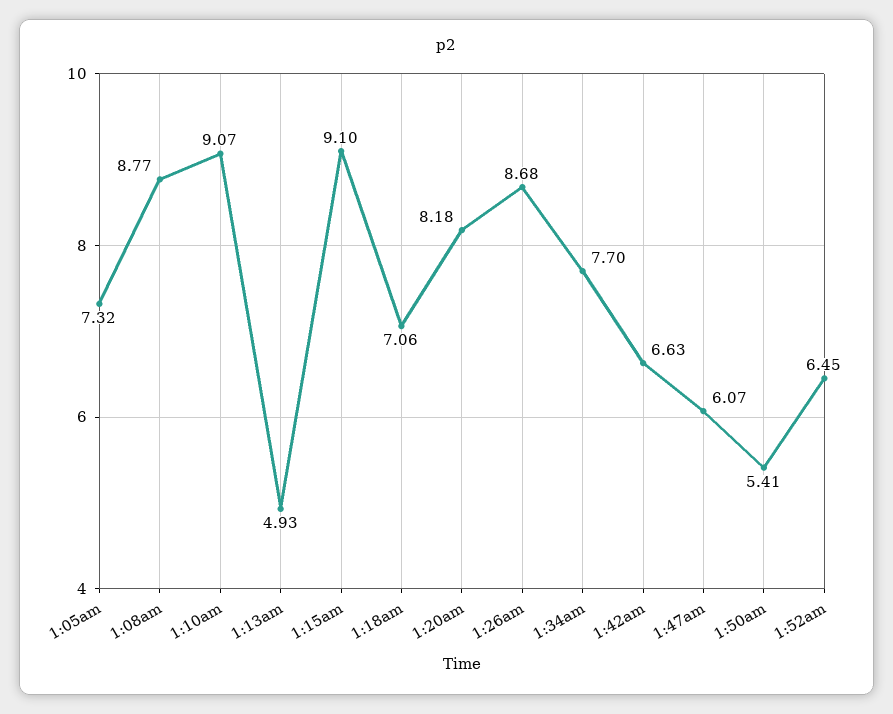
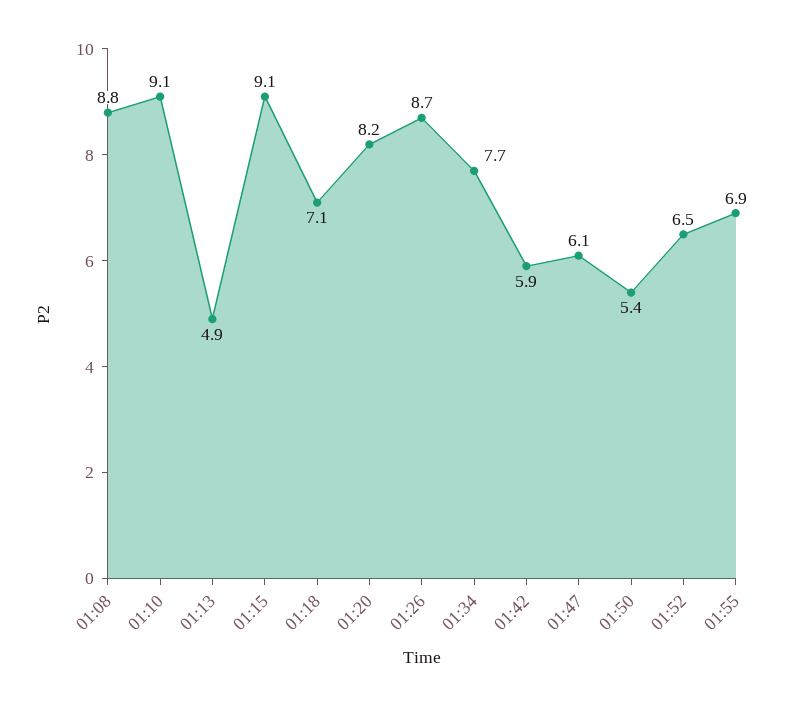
1:05am: 7.32 -> none
1:42am: 6.63 -> 5.9
01:55: none -> 6.9

